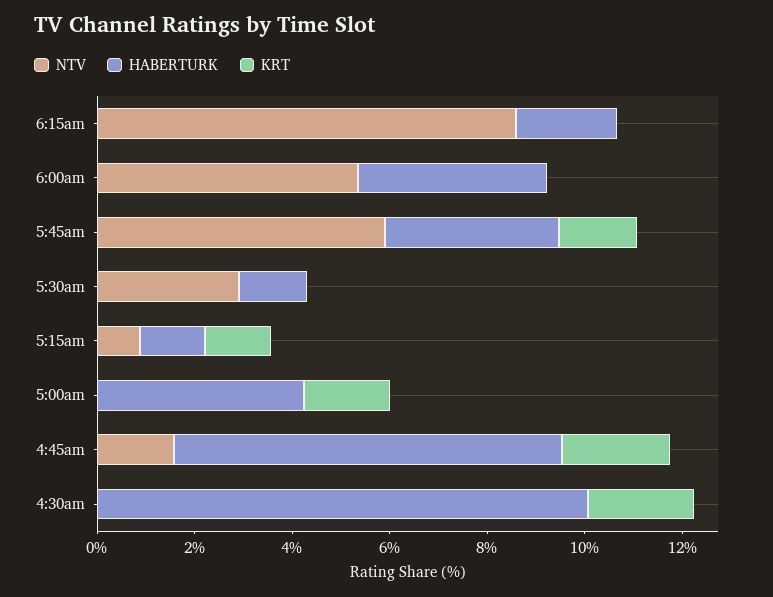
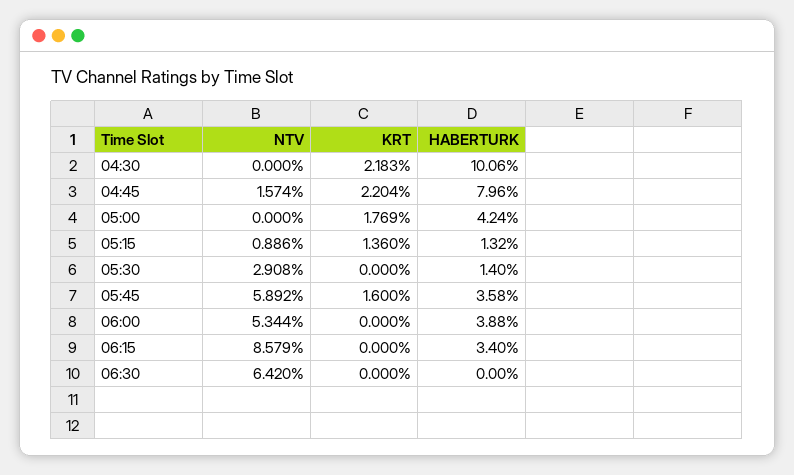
HABERTURK, 6:15am: 2 -> 3.4
NTV, 06:30: none -> 6.42
KRT, 06:30: none -> 0
HABERTURK, 06:30: none -> 0

